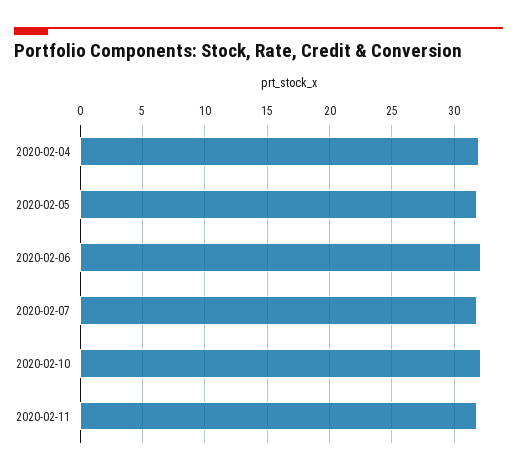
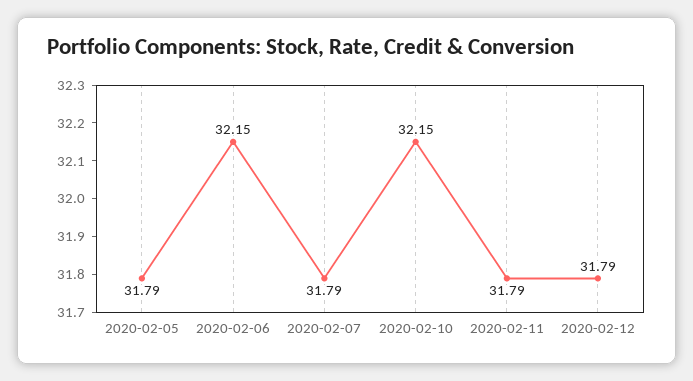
2020-02-04: 32 -> none
2020-02-12: none -> 31.79

